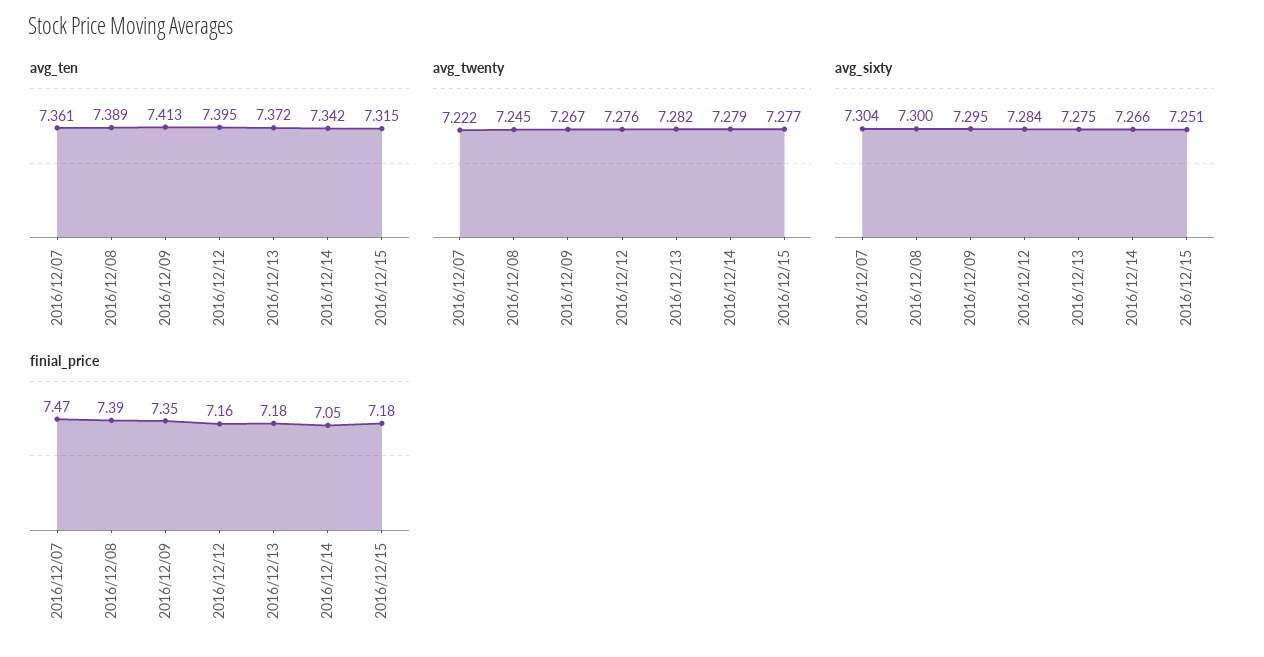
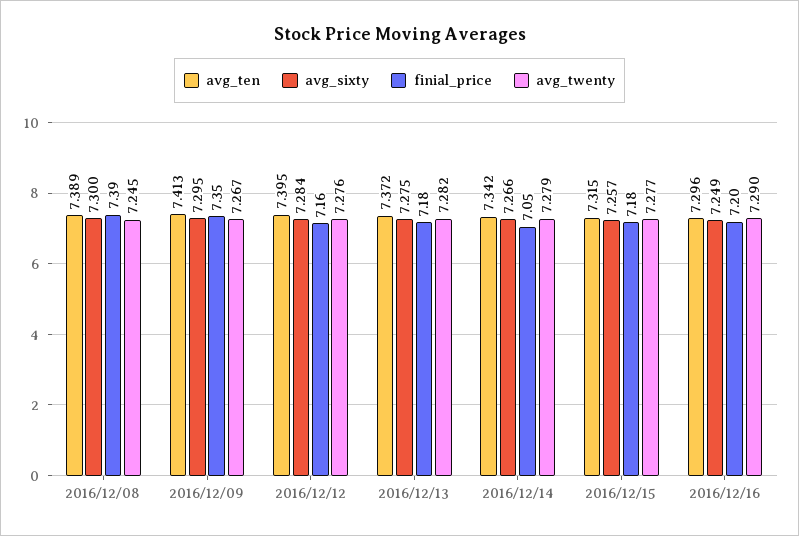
avg_ten, 2016/12/07: 7.361 -> none
avg_twenty, 2016/12/07: 7.222 -> none
avg_sixty, 2016/12/07: 7.304 -> none
avg_sixty, 2016/12/15: 7.251 -> 7.257
finial_price, 2016/12/07: 7.47 -> none
avg_ten, 2016/12/16: none -> 7.296
avg_sixty, 2016/12/16: none -> 7.249
finial_price, 2016/12/16: none -> 7.2
avg_twenty, 2016/12/16: none -> 7.29

